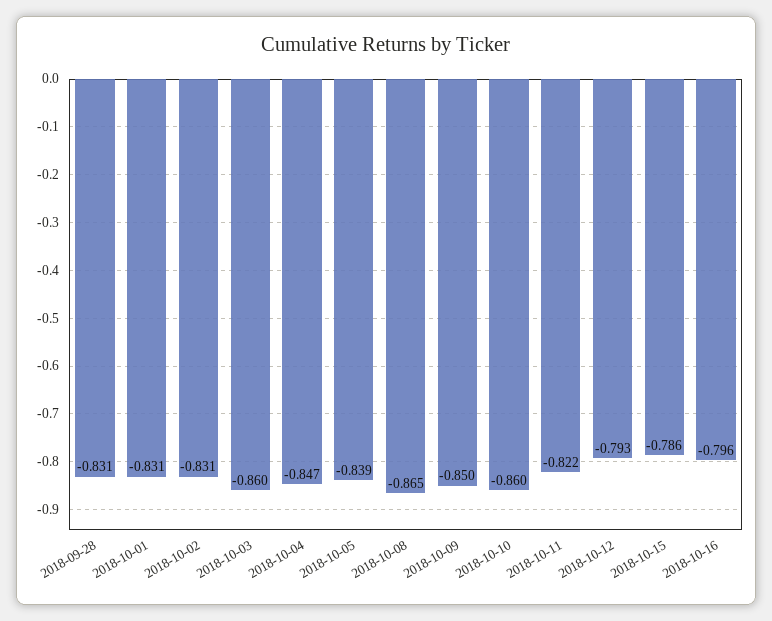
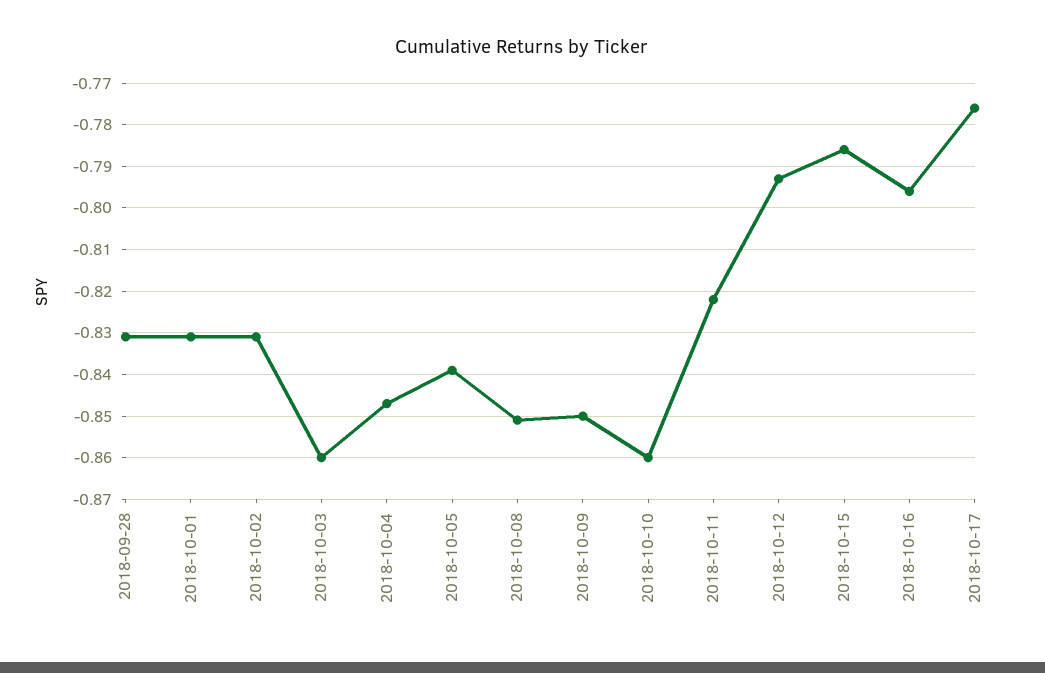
2018-10-08: -0.865 -> -0.85
2018-10-17: none -> -0.775

